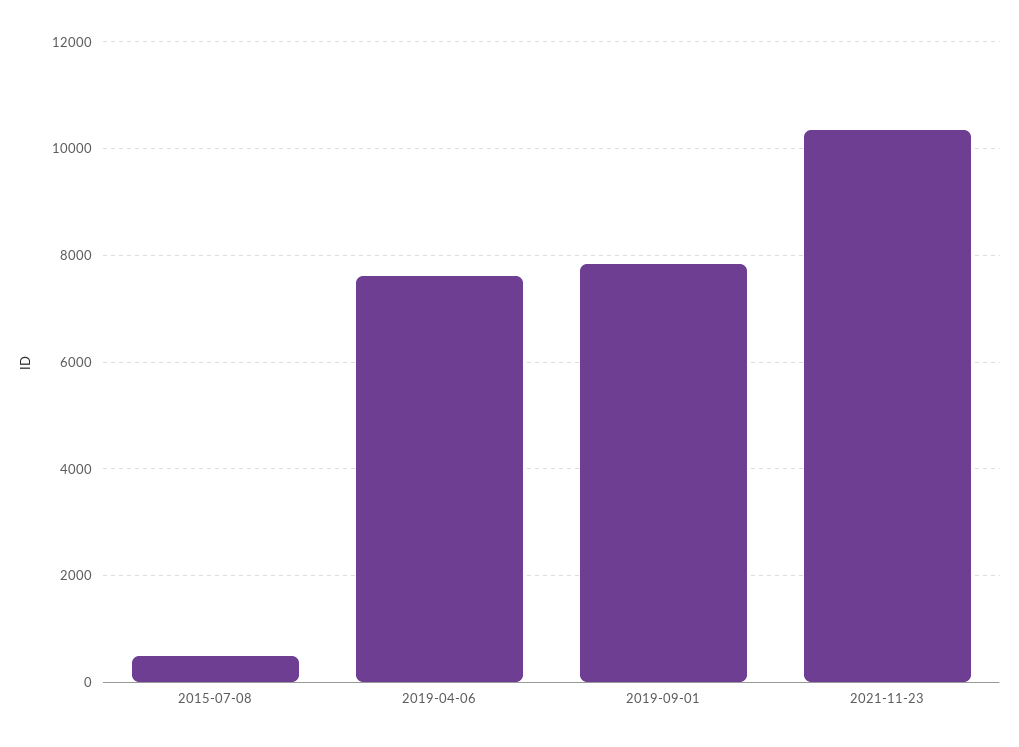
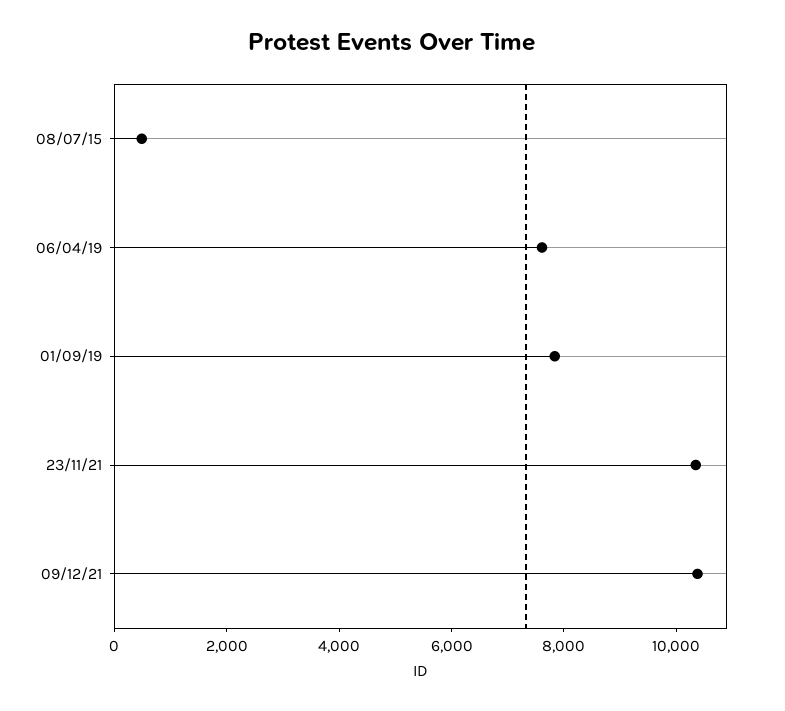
09/12/21: none -> 10500

